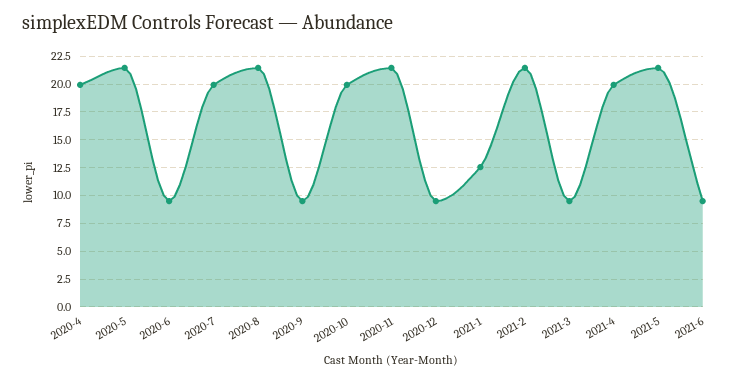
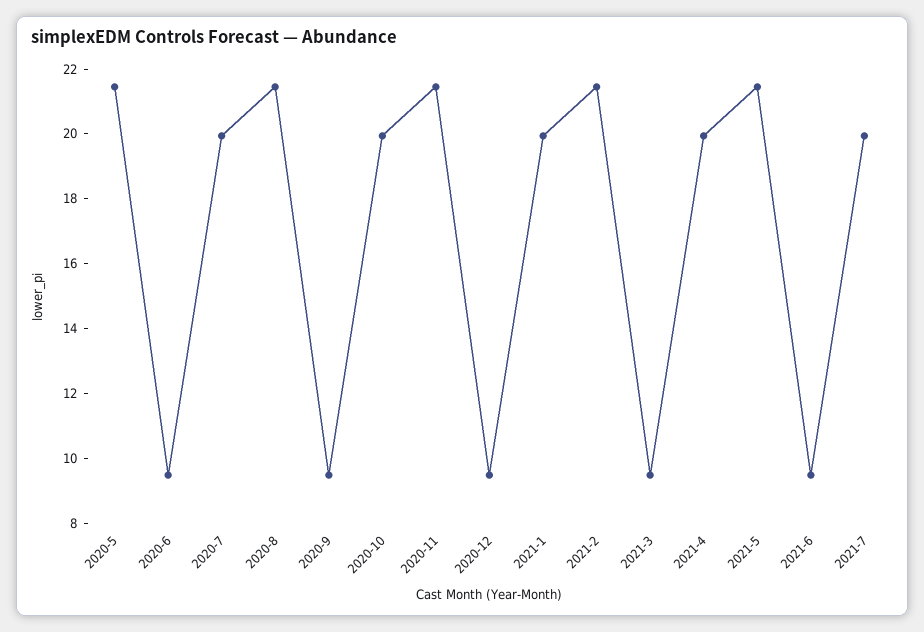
2020-4: 20 -> none
2021-1: 12.5 -> 20
2021-7: none -> 20

